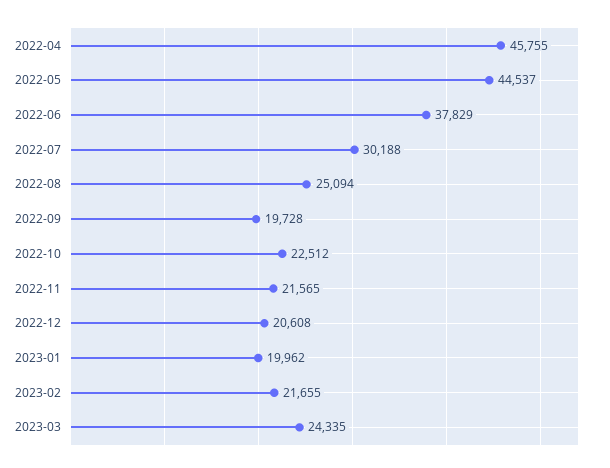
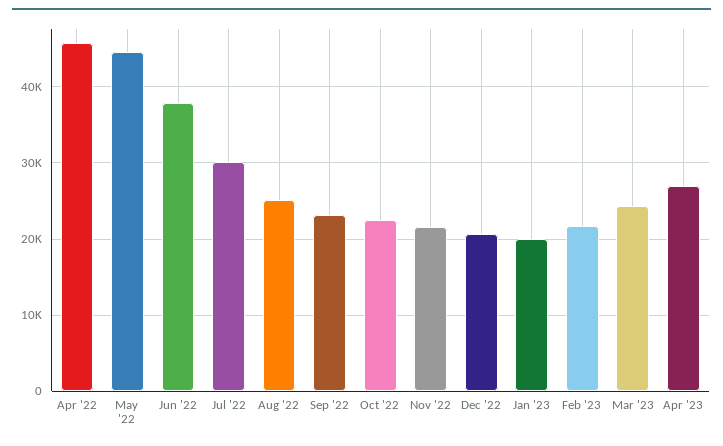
2022-09: 19728 -> 23000
Apr '23: none -> 27000

